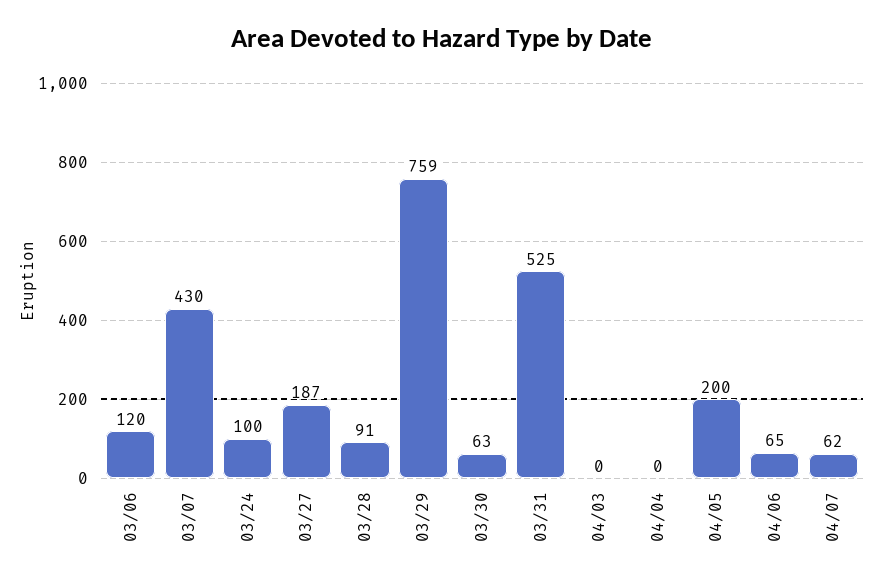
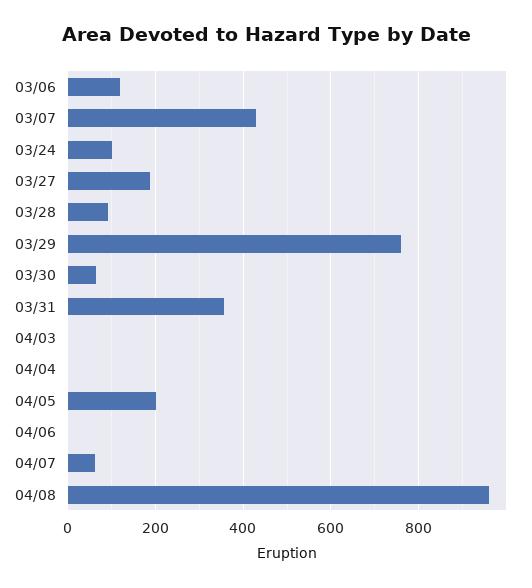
03/31: 525 -> 360
04/06: 65 -> 0
04/08: none -> 960

